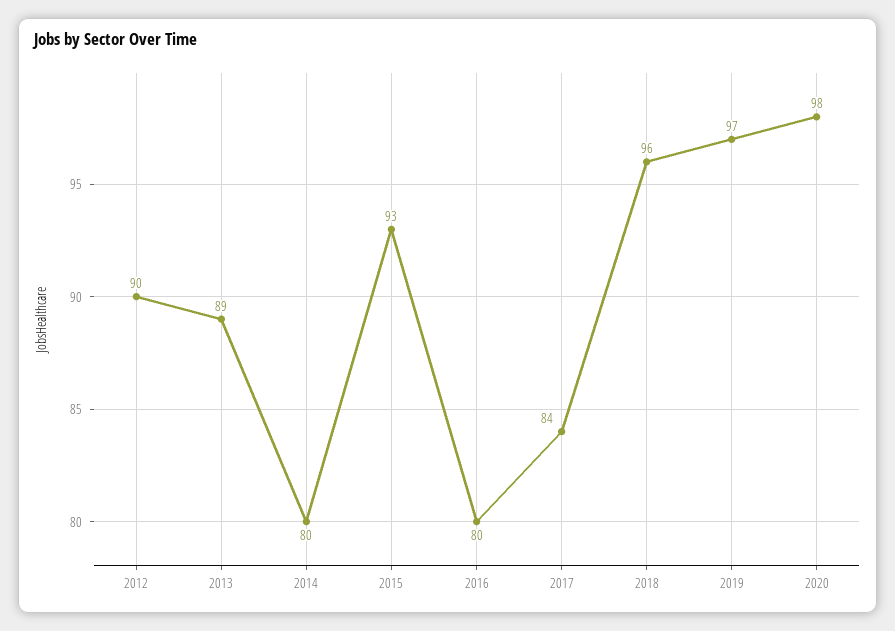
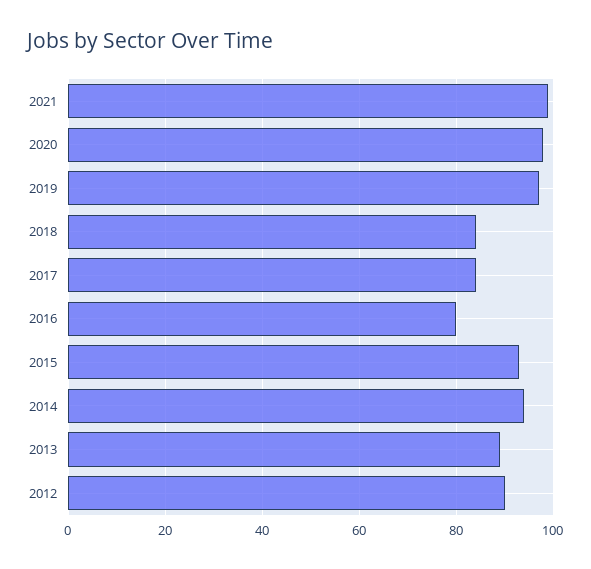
2014: 80 -> 95
2018: 96 -> 85
2021: none -> 100

